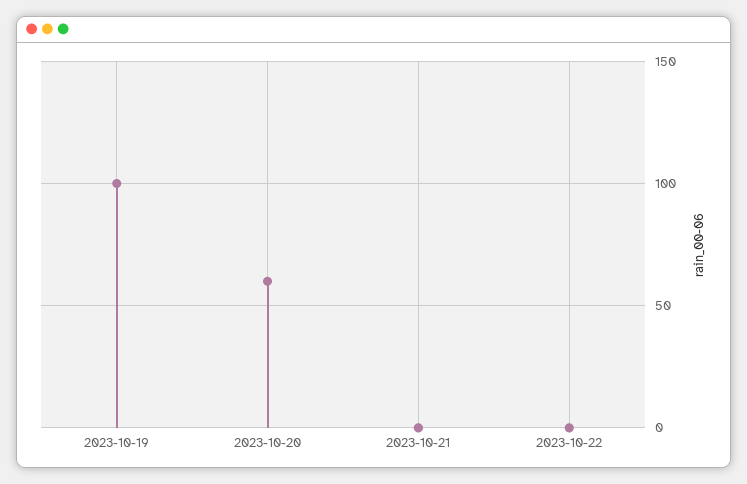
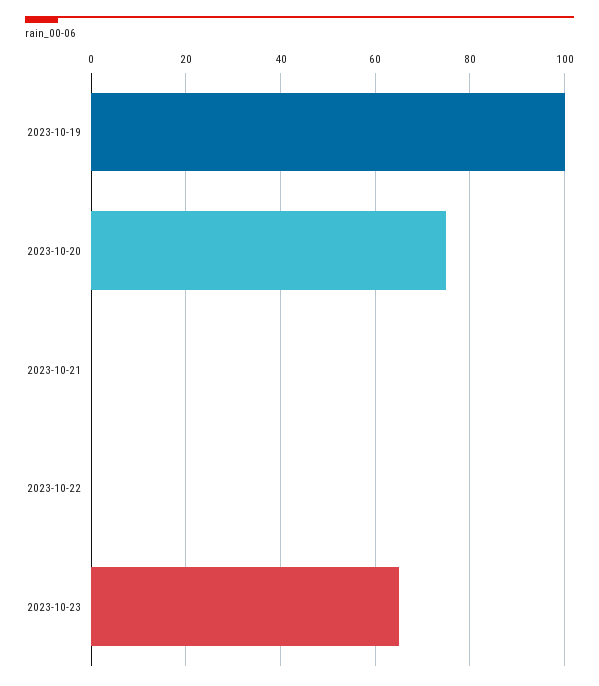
2023-10-20: 60 -> 75
2023-10-23: none -> 65

